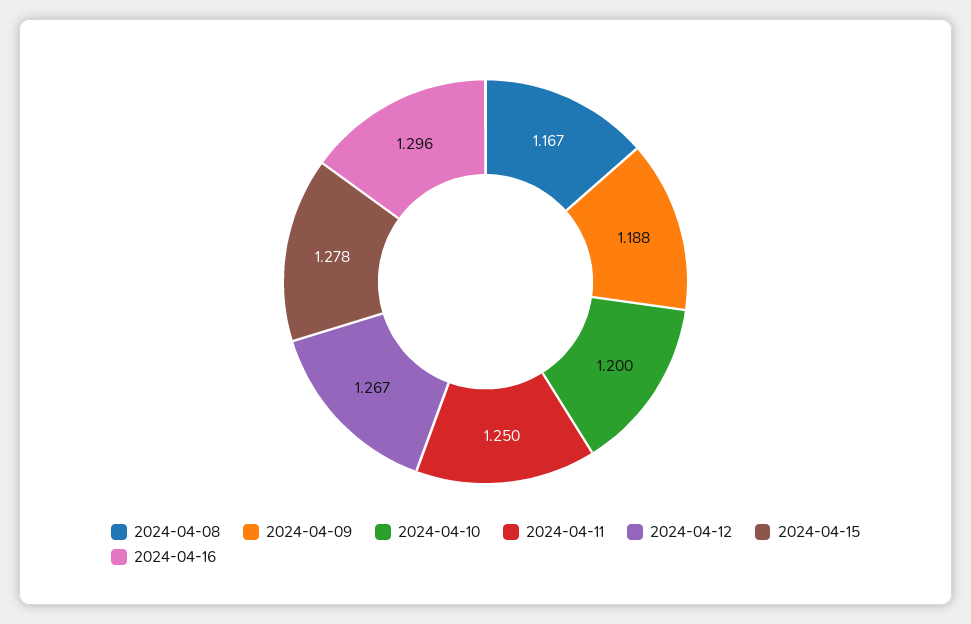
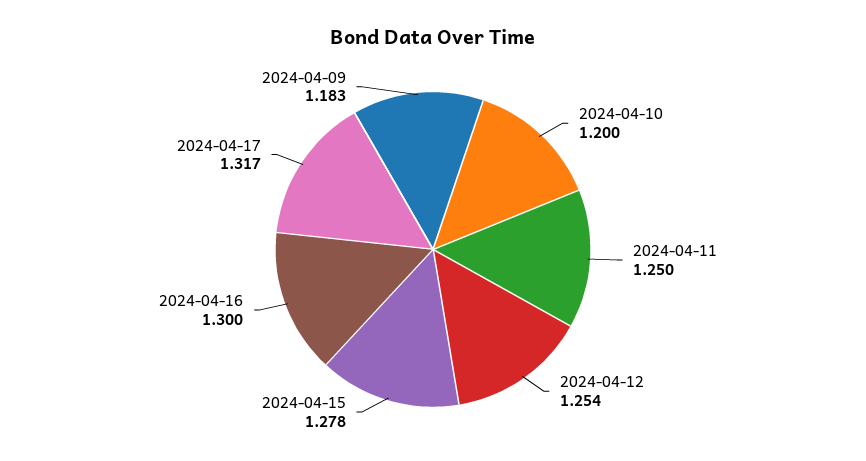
2024-04-08: 1.167 -> none
2024-04-09: 1.188 -> 1.183
2024-04-12: 1.267 -> 1.254
2024-04-16: 1.296 -> 1.3
2024-04-17: none -> 1.317

